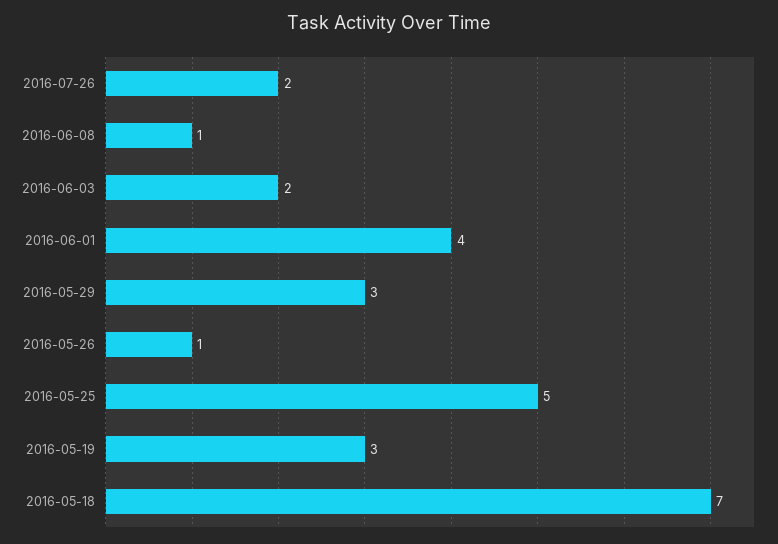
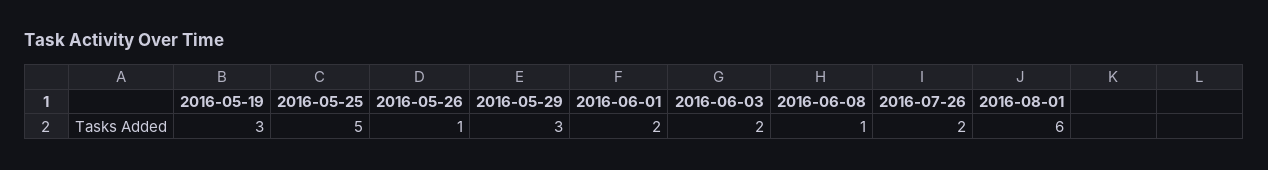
2016-06-01: 4 -> 2
2016-05-18: 7 -> none
2016-08-01: none -> 6

